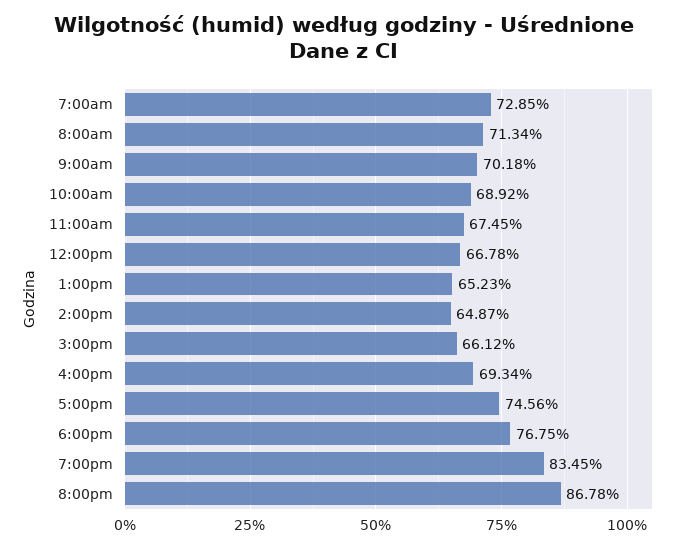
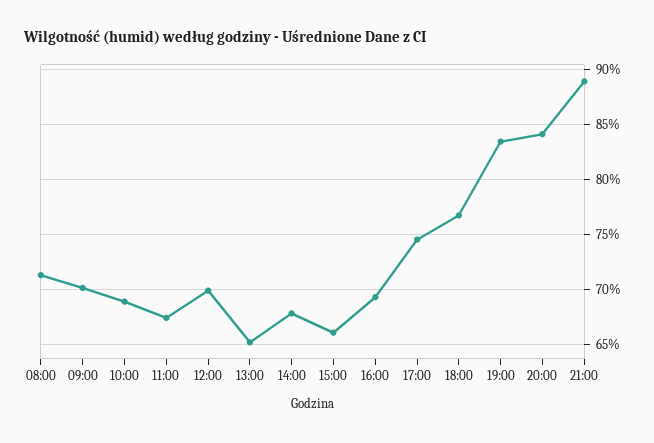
7:00am: 72.85 -> none
12:00pm: 66.78 -> 70
2:00pm: 64.87 -> 68
8:00pm: 86.78 -> 84
21:00: none -> 89

